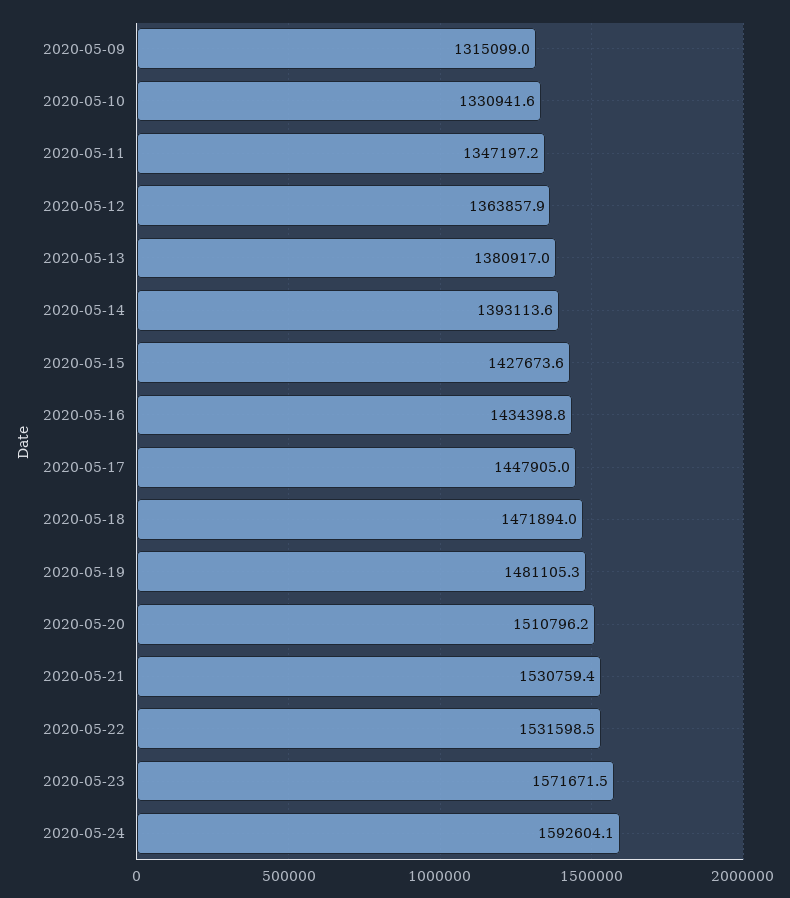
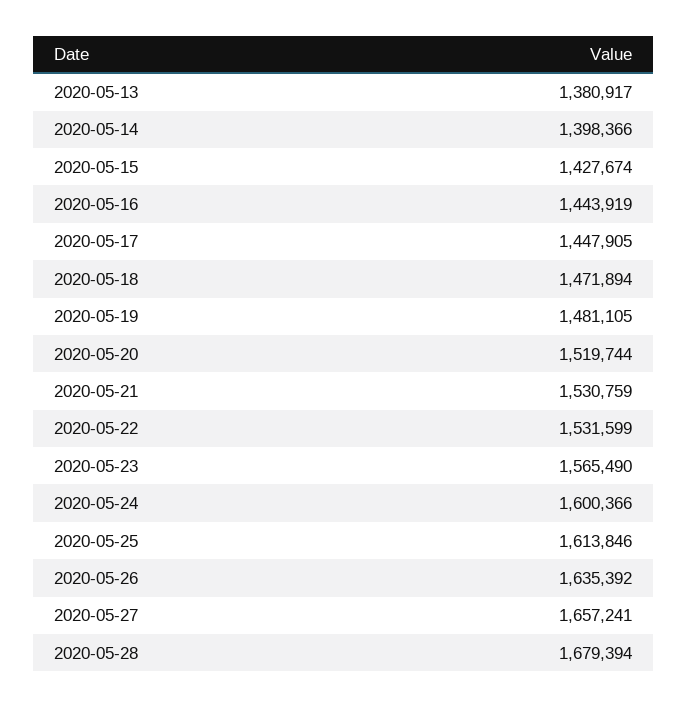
2020-05-09: 1315099 -> none
2020-05-10: 1330941.6 -> none
2020-05-11: 1347197.2 -> none
2020-05-12: 1363857.9 -> none
2020-05-14: 1393113.6 -> 1398366
2020-05-16: 1434398.8 -> 1443919
2020-05-20: 1510796.2 -> 1519744
2020-05-23: 1571671.5 -> 1565490
2020-05-24: 1592604.1 -> 1600366
2020-05-25: none -> 1613846
2020-05-26: none -> 1635392
2020-05-27: none -> 1657241
2020-05-28: none -> 1679394

